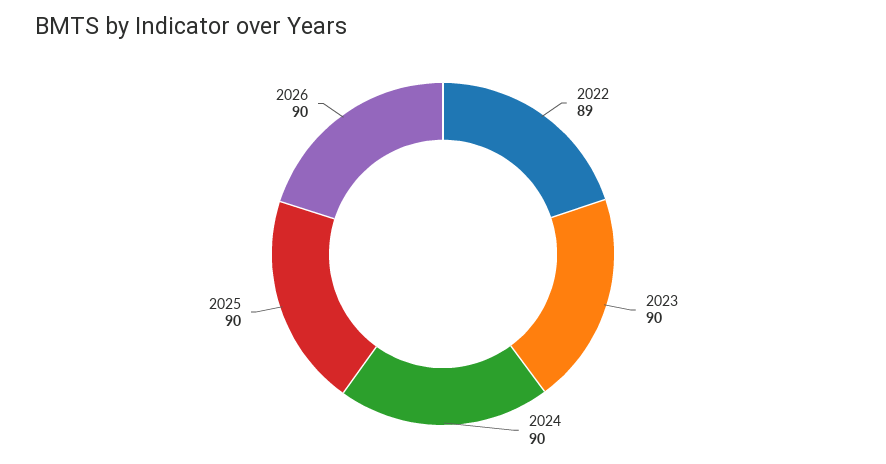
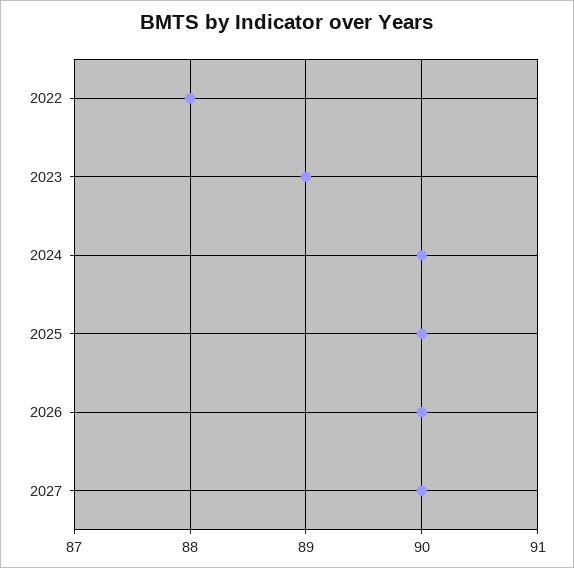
2022: 89 -> 88
2023: 90 -> 89
2027: none -> 90

